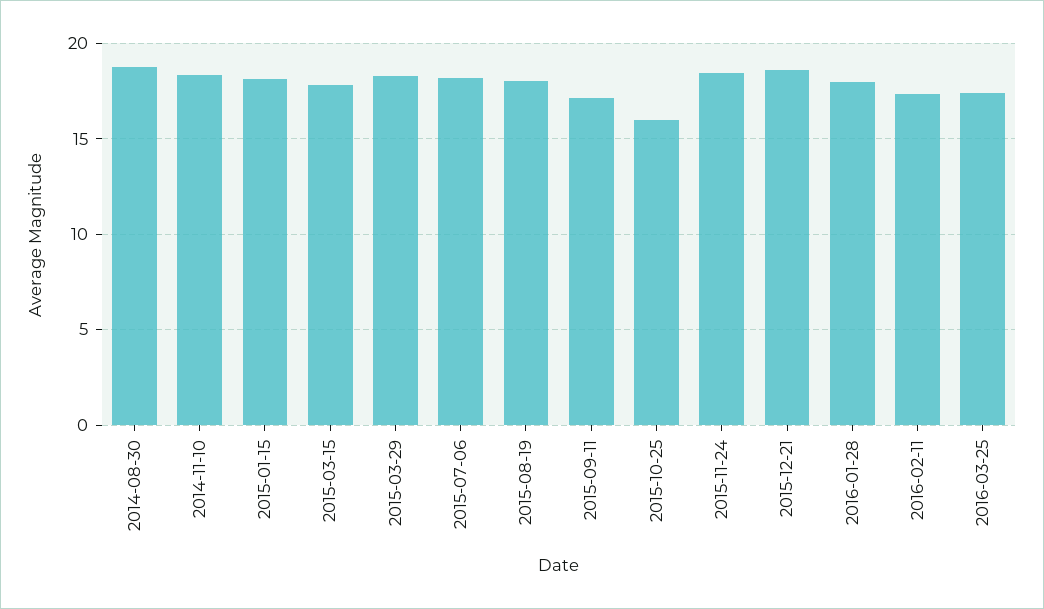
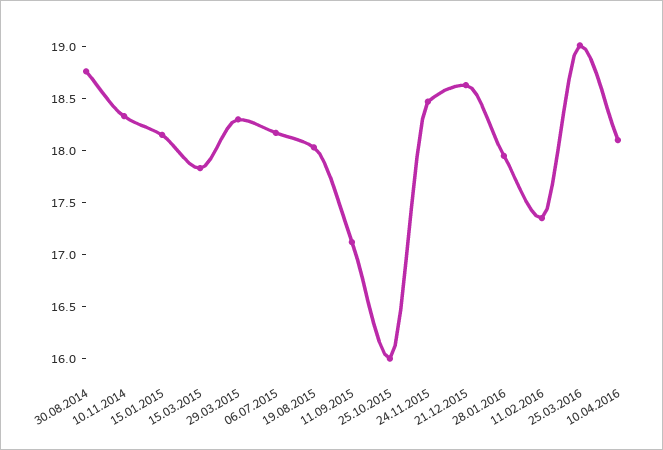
2016-03-25: 17.5 -> 19
10.04.2016: none -> 18.1

